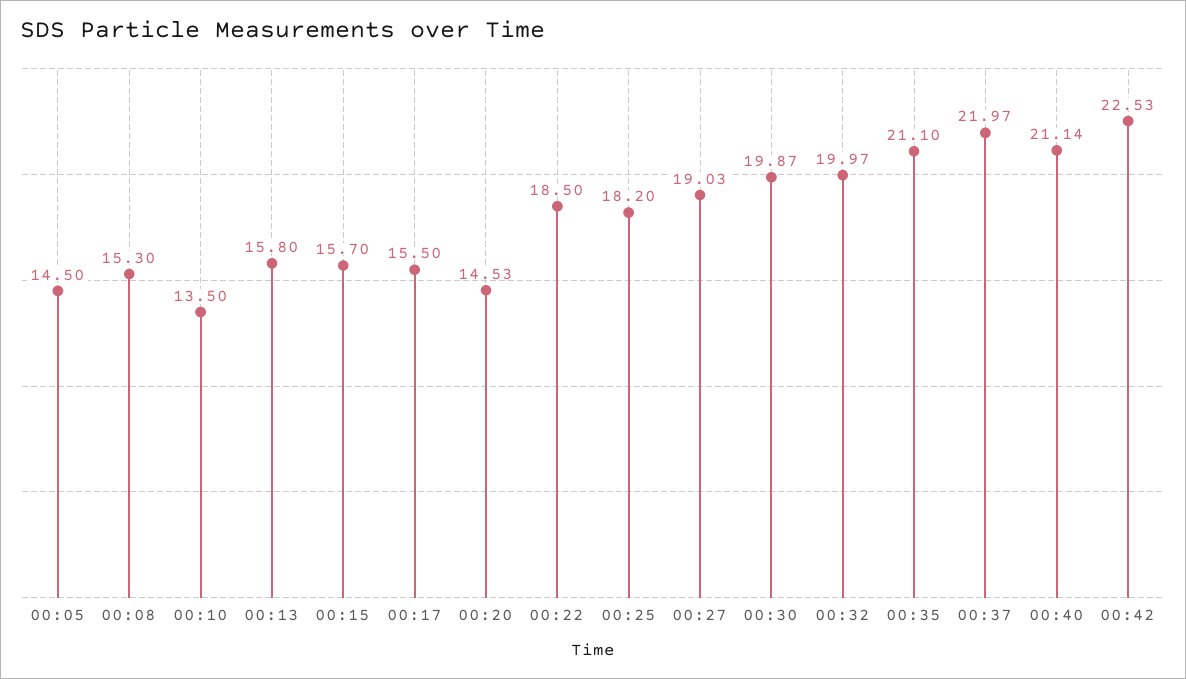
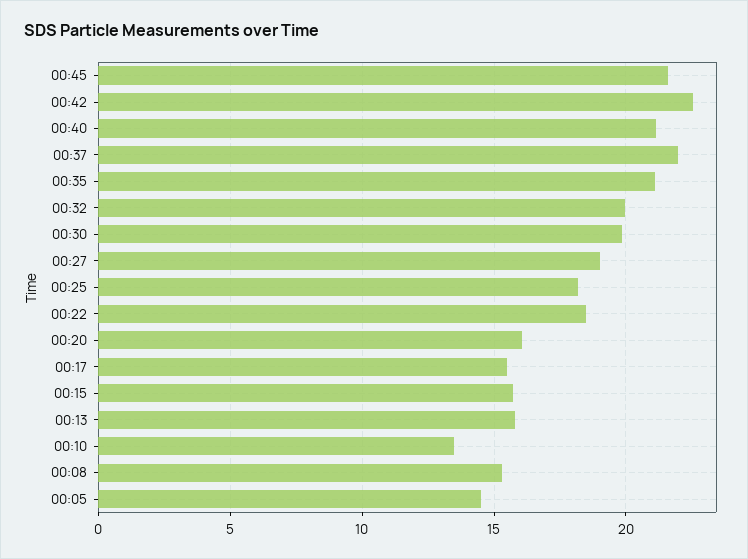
00:20: 14.53 -> 16
00:45: none -> 21.5

